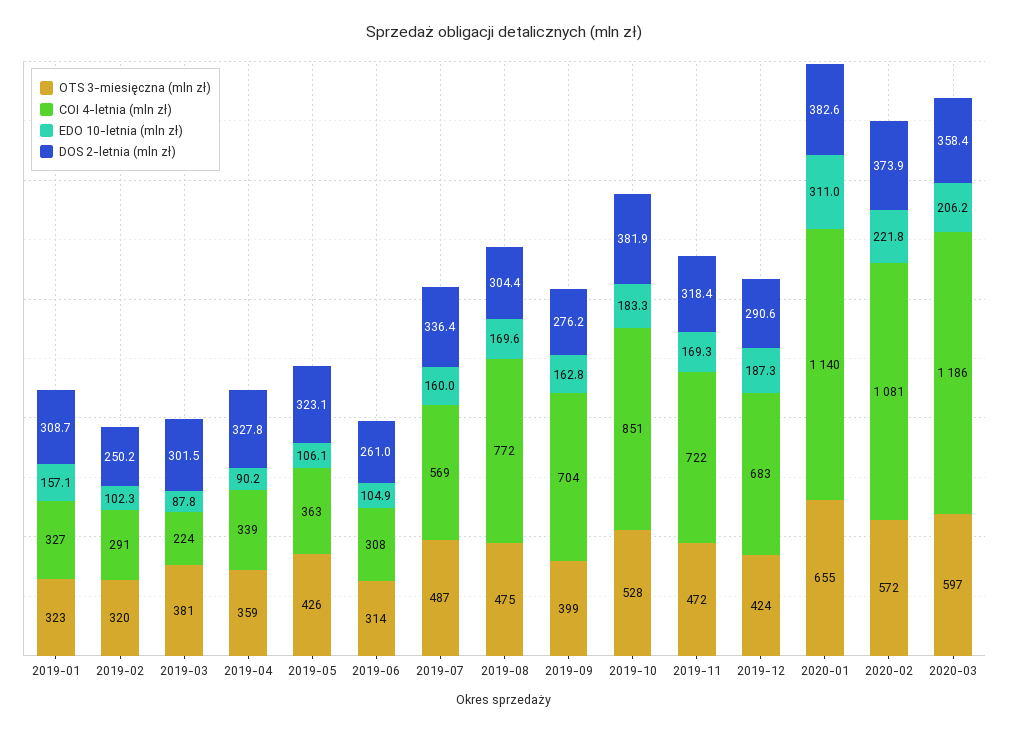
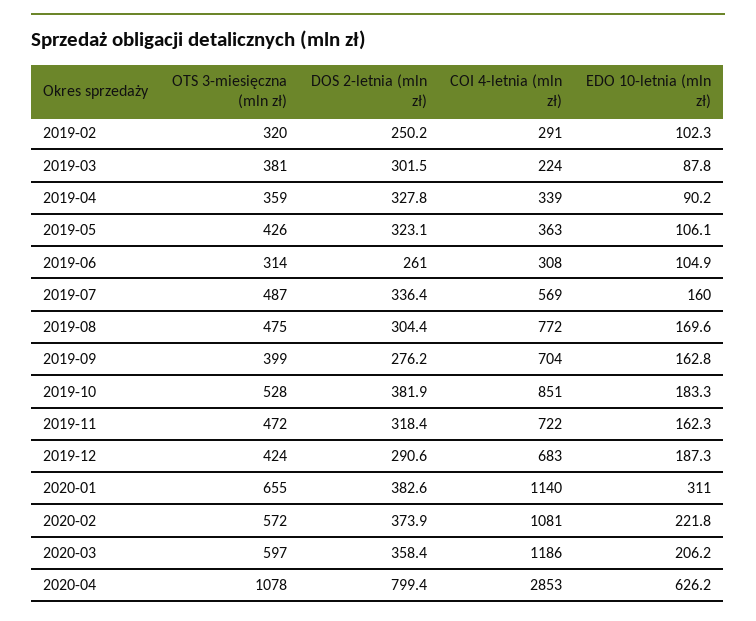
OTS 3-miesięczna (mln zł), 2019-01: 323 -> none
COI 4-letnia (mln zł), 2019-01: 327 -> none
EDO 10-letnia (mln zł), 2019-01: 157.1 -> none
DOS 2-letnia (mln zł), 2019-01: 308.7 -> none
EDO 10-letnia (mln zł), 2019-11: 169.3 -> 162.3
OTS 3-miesięczna (mln zł), 2020-04: none -> 1078
DOS 2-letnia (mln zł), 2020-04: none -> 799.4
COI 4-letnia (mln zł), 2020-04: none -> 2853
EDO 10-letnia (mln zł), 2020-04: none -> 626.2

